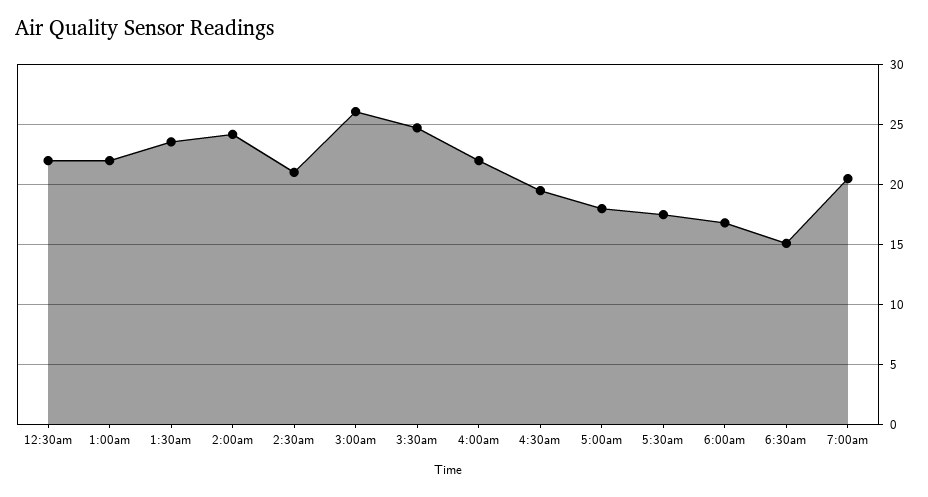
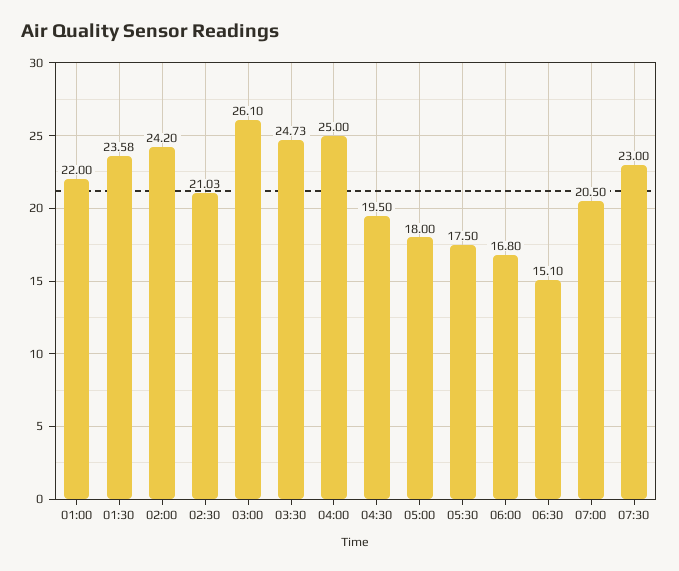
12:30am: 22 -> none
4:00am: 22 -> 25
07:30: none -> 23

